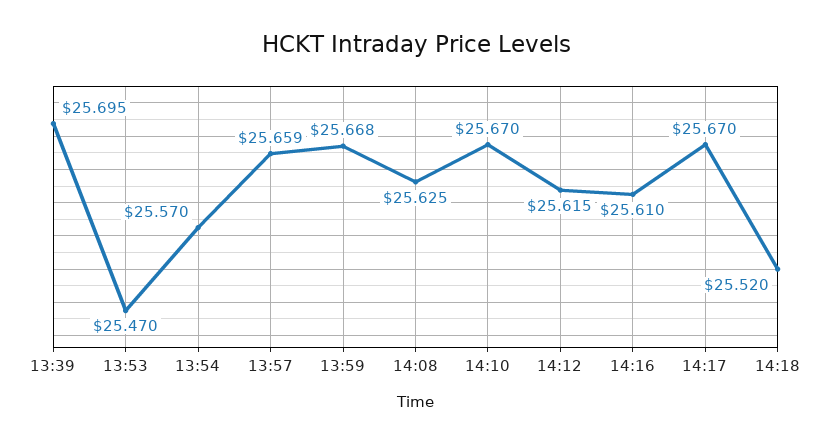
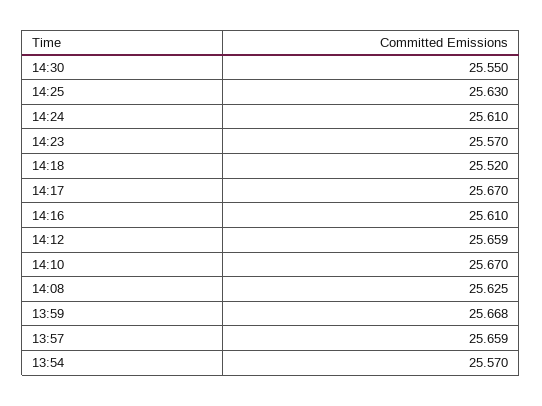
13:39: 25.695 -> none
13:53: 25.47 -> none
14:12: 25.615 -> 25.659
14:30: none -> 25.55
14:25: none -> 25.63
14:24: none -> 25.61
14:23: none -> 25.57

